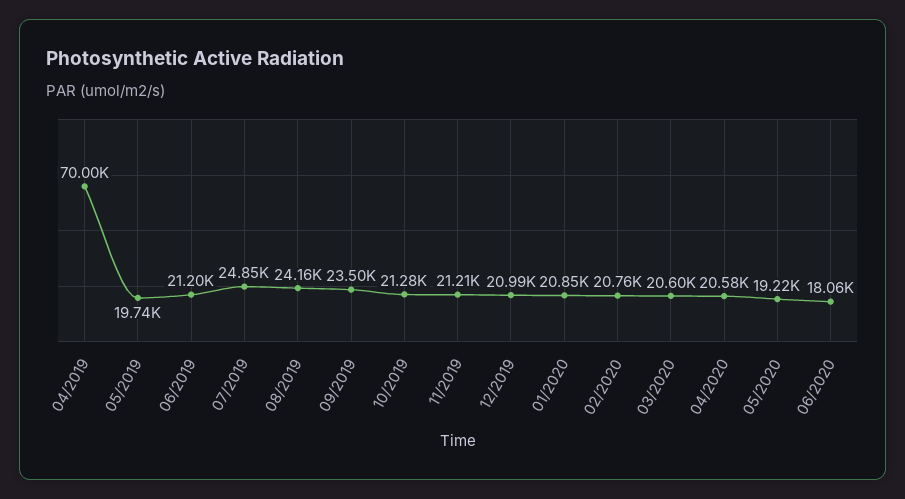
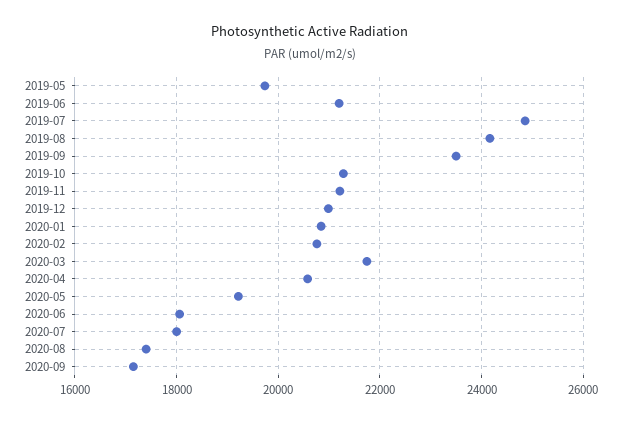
04/2019: 70000 -> none
03/2020: 20600 -> 21800
2020-07: none -> 18000
2020-08: none -> 17400
2020-09: none -> 17200

